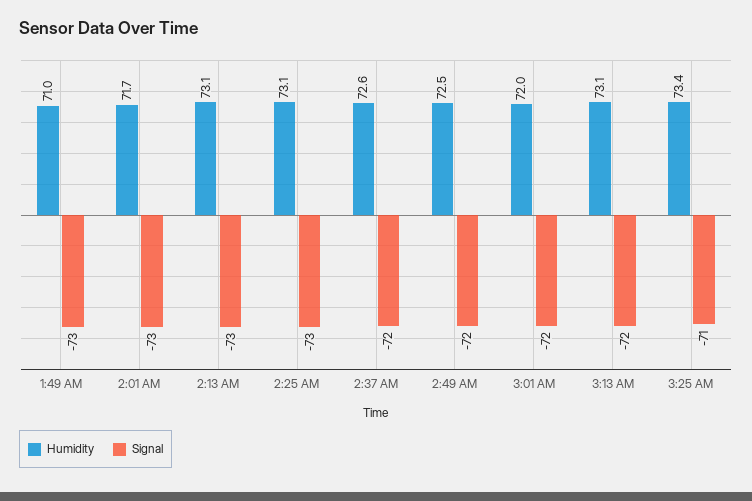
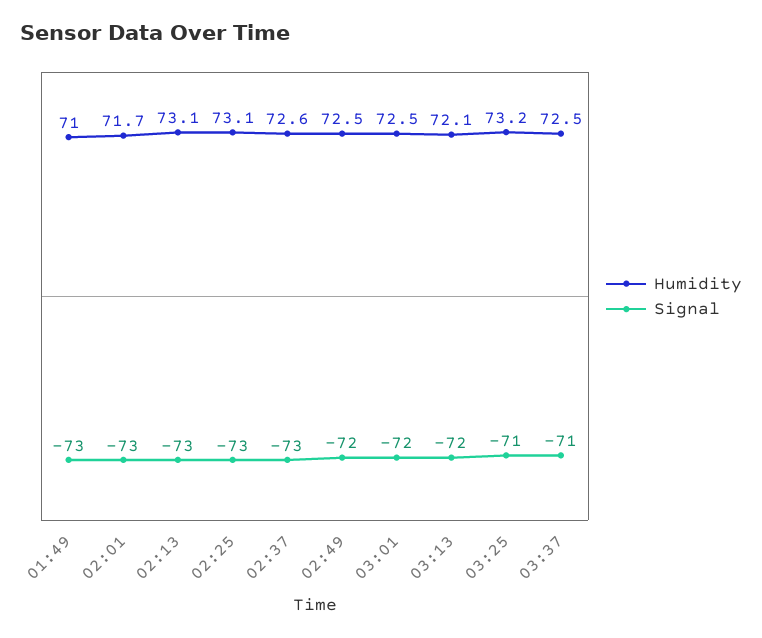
Signal, 2:37 AM: -72 -> -73
Humidity, 3:01 AM: 72 -> 72.5
Humidity, 3:13 AM: 73.1 -> 72.1
Humidity, 3:25 AM: 73.4 -> 73.2
Humidity, 03:37: none -> 72.5
Signal, 03:37: none -> -71

